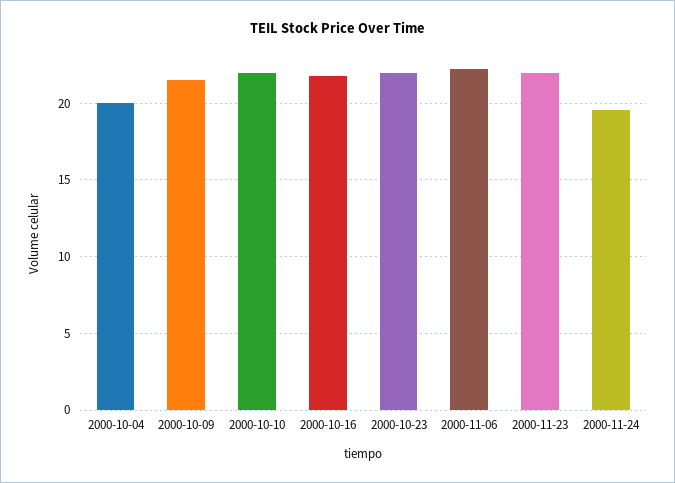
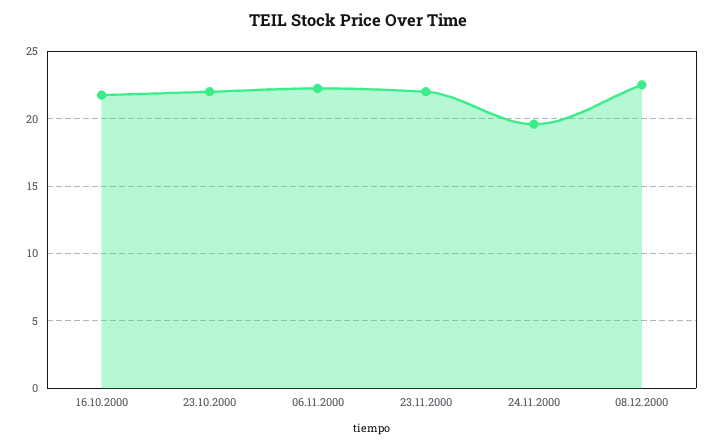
2000-10-04: 20 -> none
2000-10-09: 21.5 -> none
2000-10-10: 22 -> none
08.12.2000: none -> 22.5

